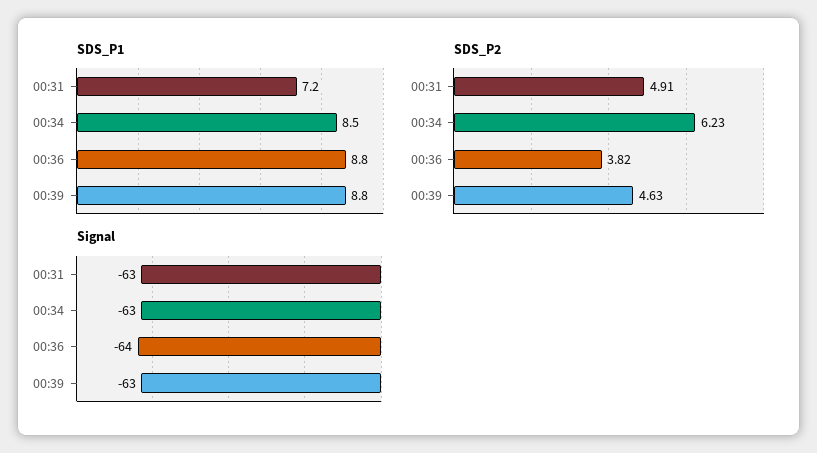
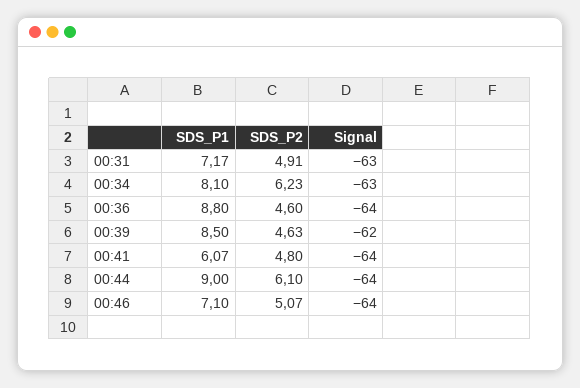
SDS_P1, 00:31: 7.2 -> 7.17
SDS_P1, 00:34: 8.5 -> 8.1
SDS_P1, 00:39: 8.8 -> 8.5
SDS_P2, 00:36: 3.82 -> 4.6
Signal, 00:39: -63 -> -62
SDS_P1, 00:41: none -> 6.07
SDS_P2, 00:41: none -> 4.8
Signal, 00:41: none -> -64
SDS_P1, 00:44: none -> 9
SDS_P2, 00:44: none -> 6.1
Signal, 00:44: none -> -64
SDS_P1, 00:46: none -> 7.1
SDS_P2, 00:46: none -> 5.07
Signal, 00:46: none -> -64

